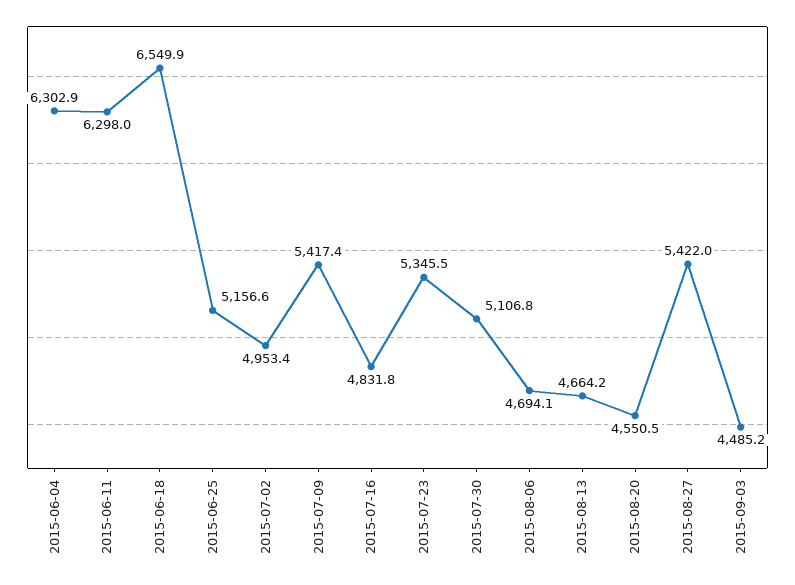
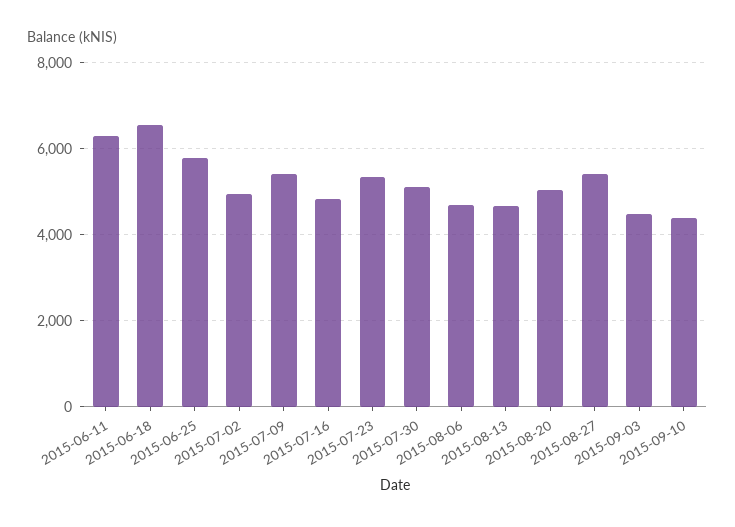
2015-06-04: 6302.9 -> none
2015-06-25: 5156.6 -> 5800
2015-08-20: 4550.5 -> 5000
2015-09-10: none -> 4400

